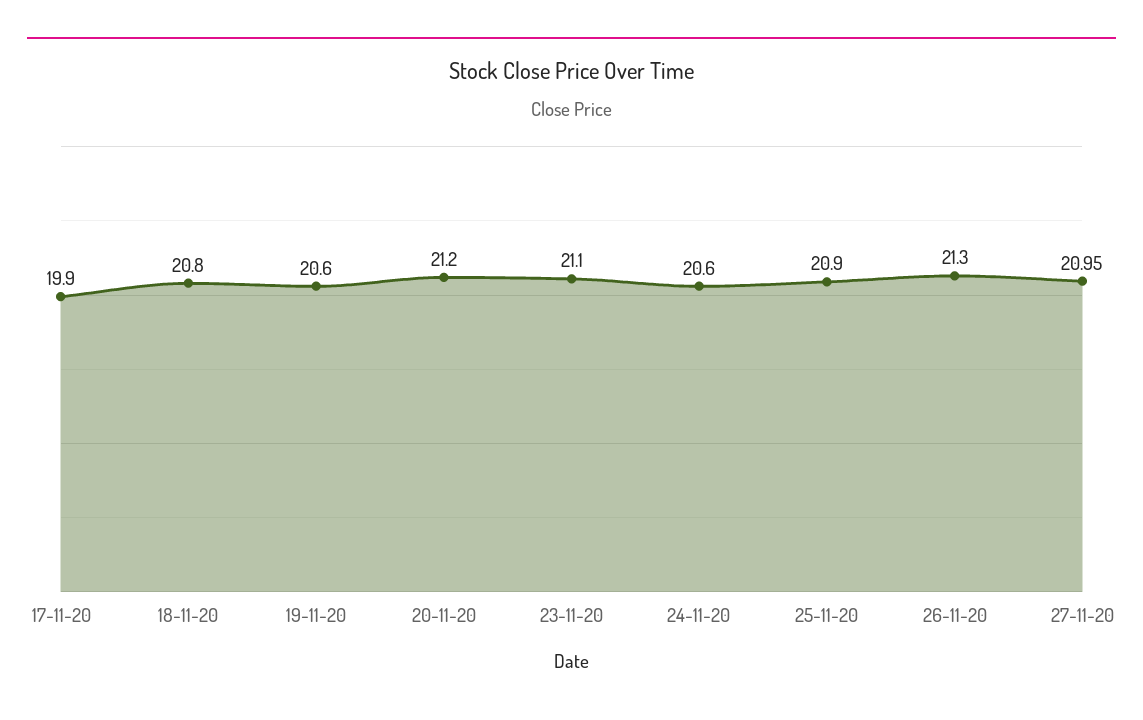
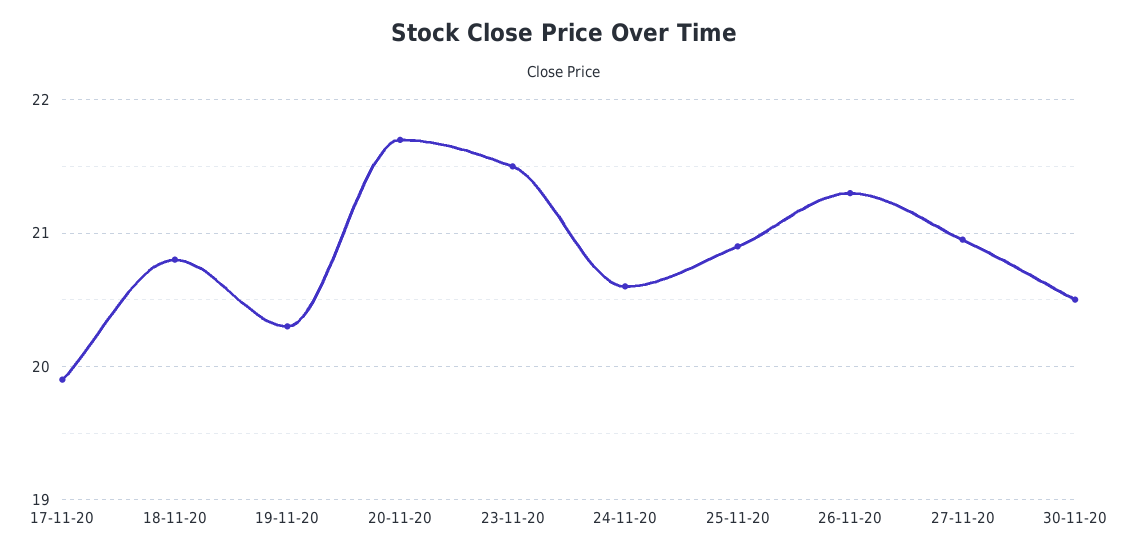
19-11-20: 20.6 -> 20.3
20-11-20: 21.2 -> 21.7
23-11-20: 21.1 -> 21.5
30-11-20: none -> 20.5

